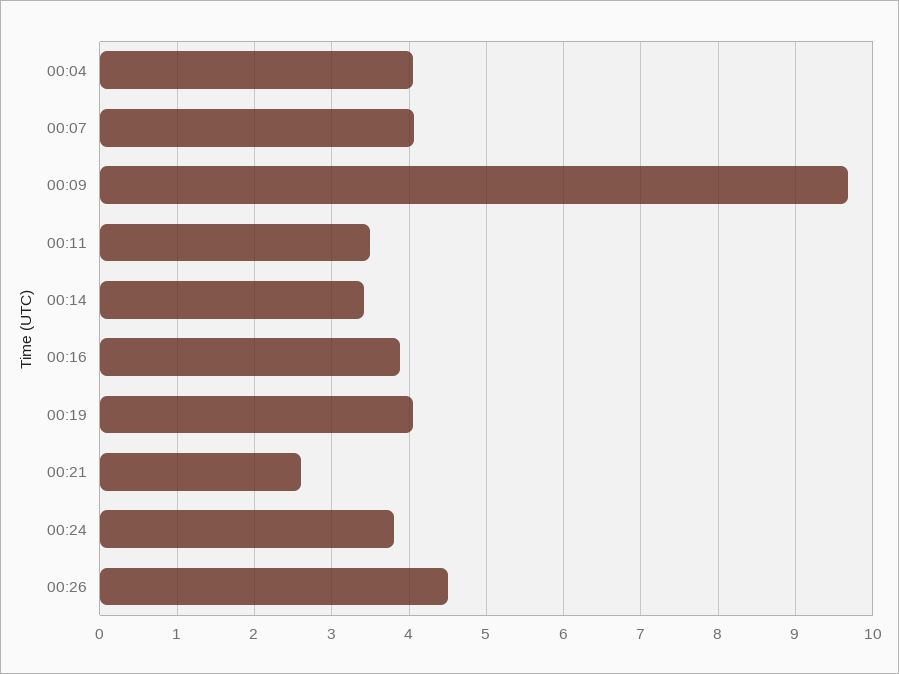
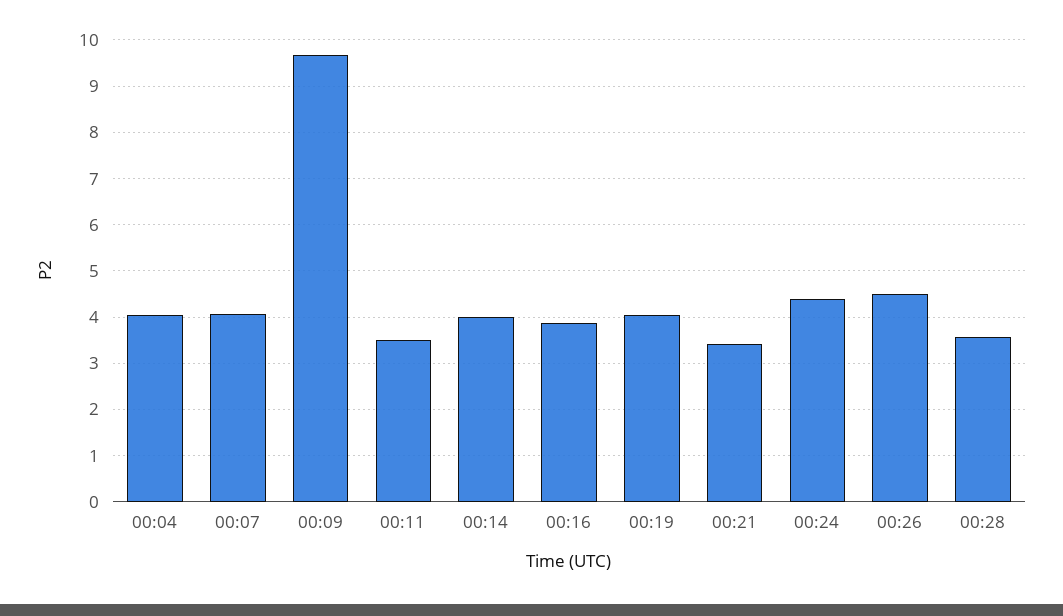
00:14: 3.4 -> 4
00:21: 2.6 -> 3.4
00:24: 3.8 -> 4.4
00:28: none -> 3.6

